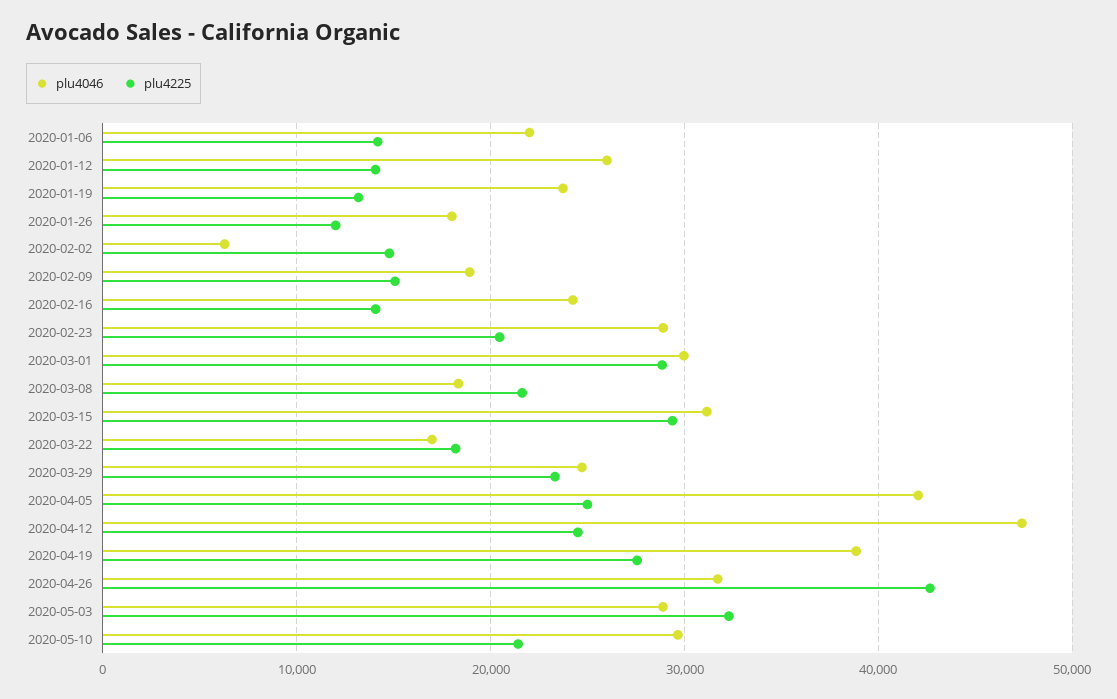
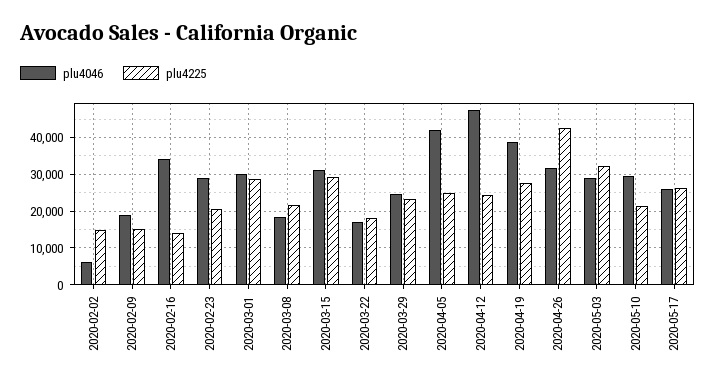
plu4046, 2020-01-06: 22000 -> none
plu4225, 2020-01-06: 14000 -> none
plu4046, 2020-01-12: 26000 -> none
plu4225, 2020-01-12: 14000 -> none
plu4046, 2020-01-19: 24000 -> none
plu4225, 2020-01-19: 13000 -> none
plu4046, 2020-01-26: 18000 -> none
plu4225, 2020-01-26: 12000 -> none
plu4046, 2020-02-16: 24000 -> 34000
plu4046, 2020-05-17: none -> 26000
plu4225, 2020-05-17: none -> 26000

